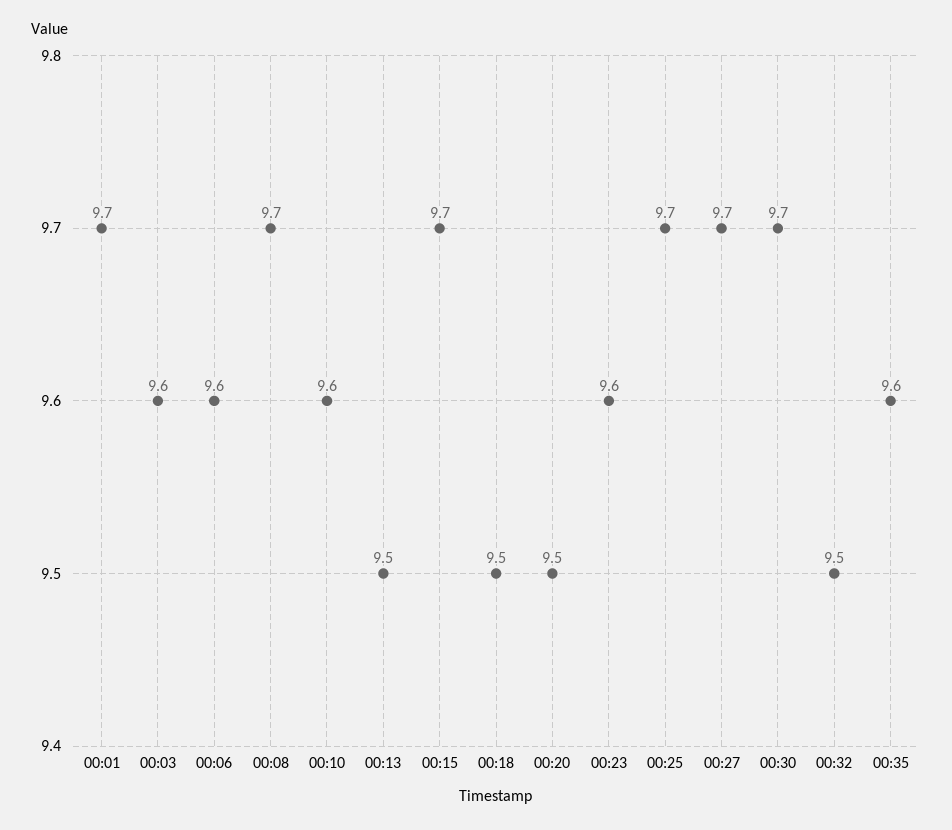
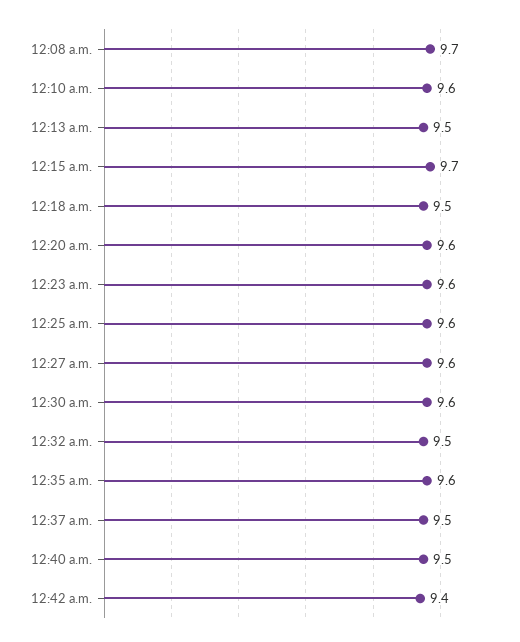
00:01: 9.7 -> none
00:03: 9.6 -> none
00:06: 9.6 -> none
00:20: 9.5 -> 9.6
00:25: 9.7 -> 9.6
00:27: 9.7 -> 9.6
00:30: 9.7 -> 9.6
12:37 a.m.: none -> 9.5
12:40 a.m.: none -> 9.5
12:42 a.m.: none -> 9.4

